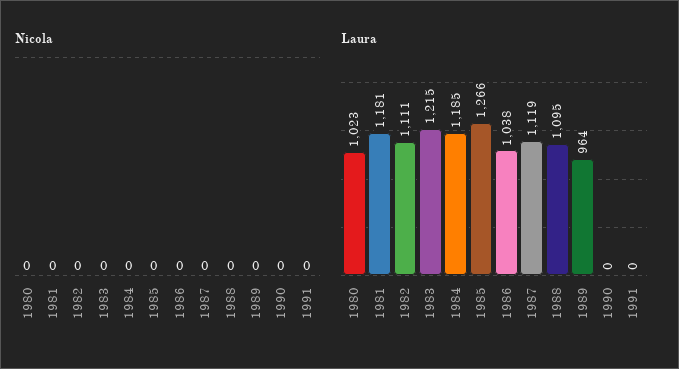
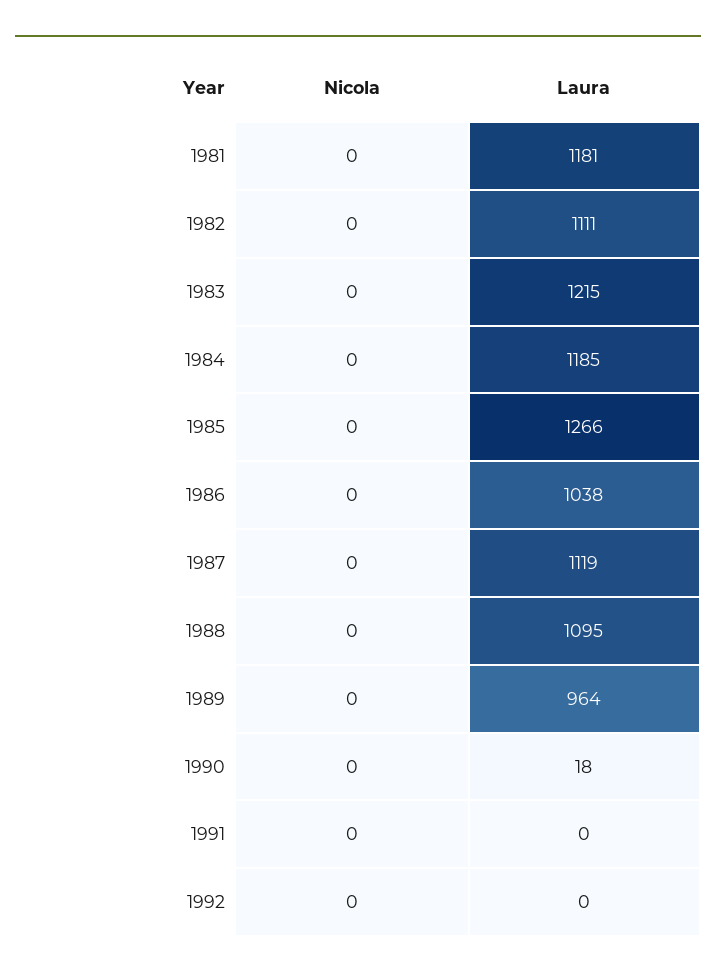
Nicola, 1980: 0 -> none
Laura, 1980: 1023 -> none
Laura, 1990: 0 -> 18
Nicola, 1992: none -> 0
Laura, 1992: none -> 0

